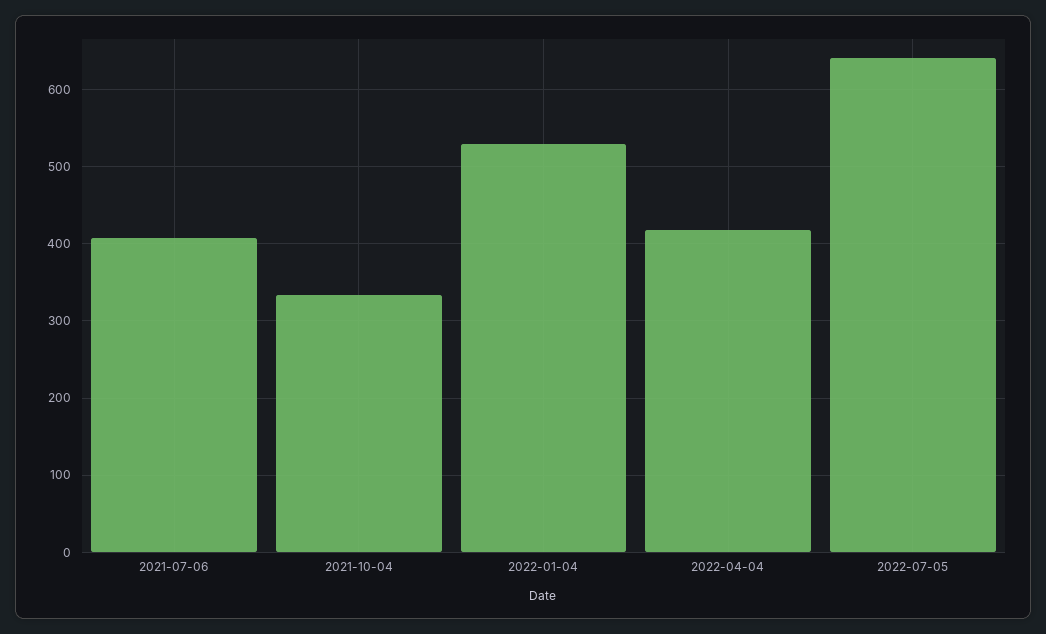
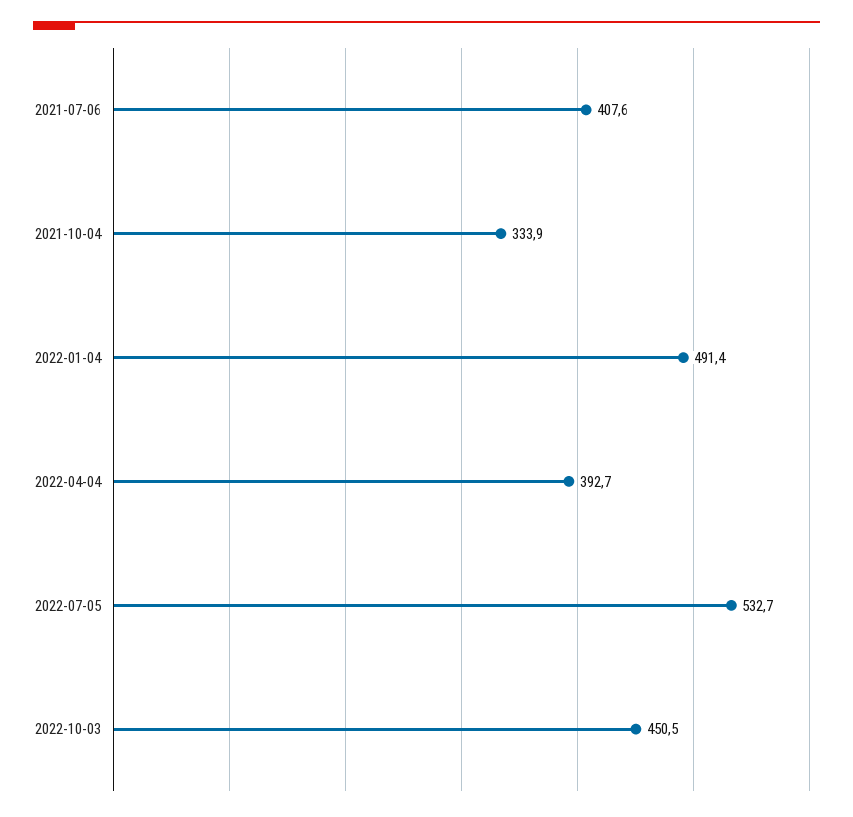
2022-01-04: 530 -> 491.4
2022-04-04: 420 -> 392.7
2022-07-05: 640 -> 532.7
2022-10-03: none -> 450.5

